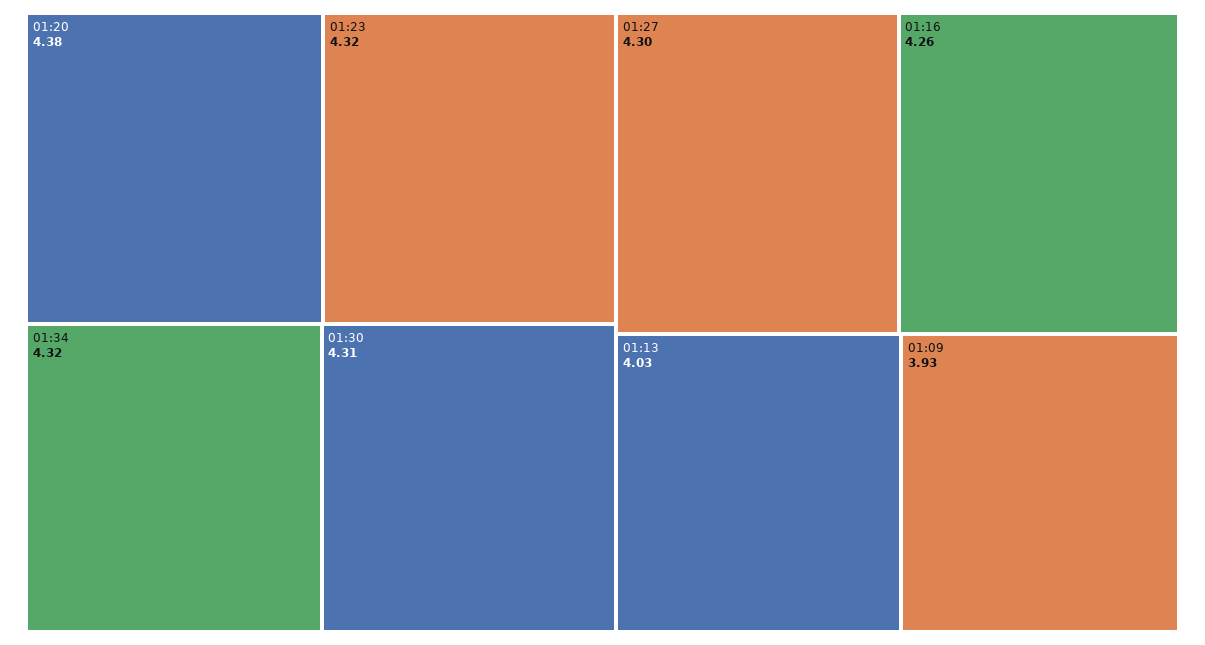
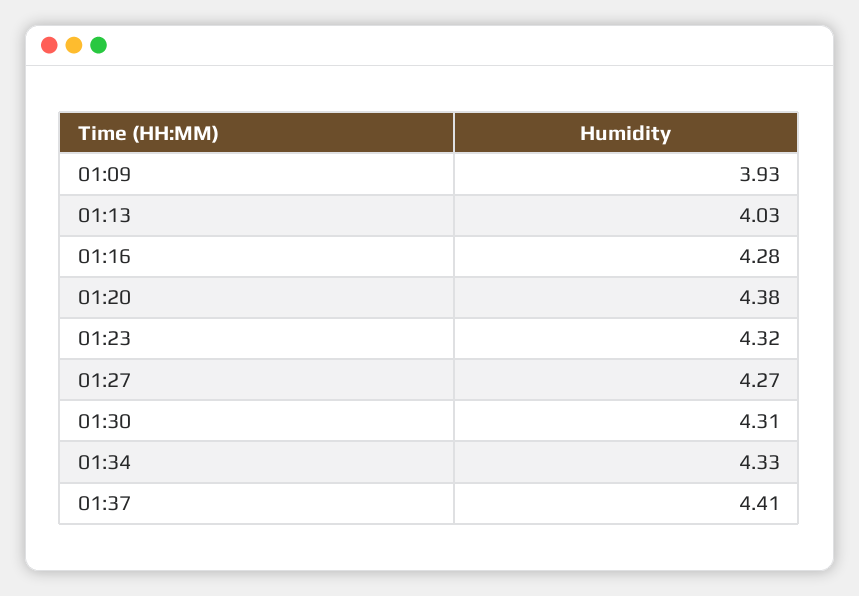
01:34: 4.32 -> 4.33
01:27: 4.3 -> 4.27
01:16: 4.26 -> 4.28
01:37: none -> 4.41

